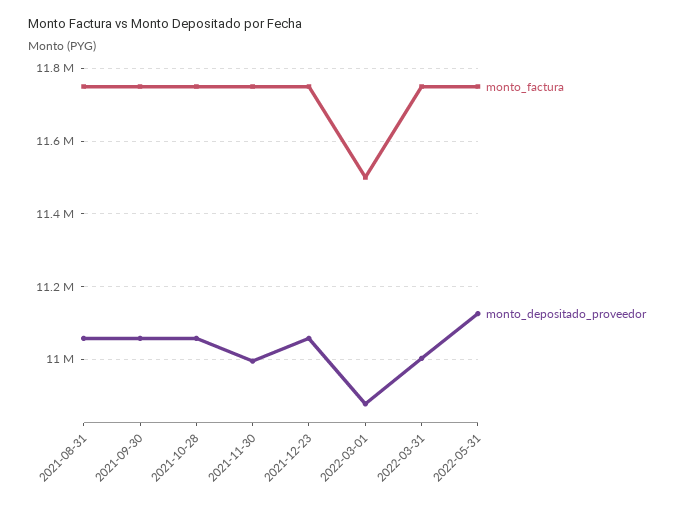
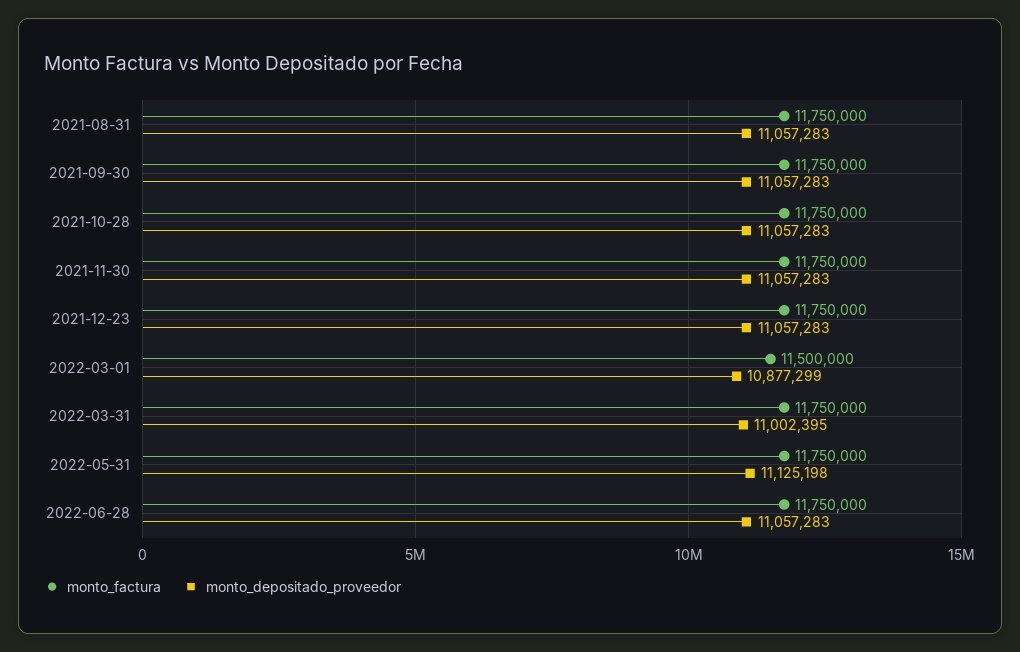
monto_depositado_proveedor, 2021-11-30: 11000000 -> 11057283
monto_factura, 2022-06-28: none -> 11750000
monto_depositado_proveedor, 2022-06-28: none -> 11057283

